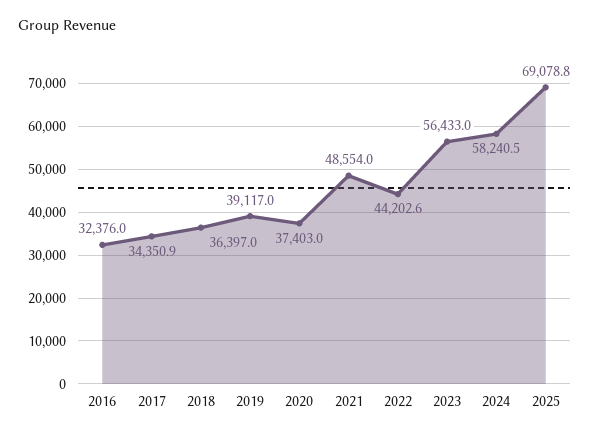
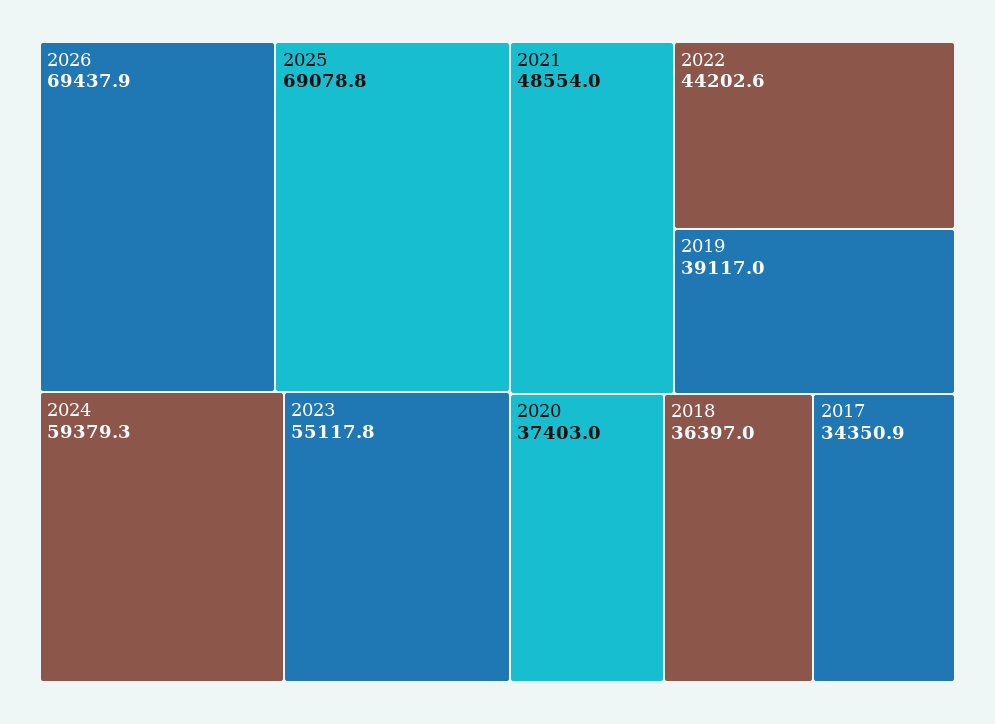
2016: 32376 -> none
2023: 56433 -> 55117.8
2024: 58240.5 -> 59379.3
2026: none -> 69437.9

